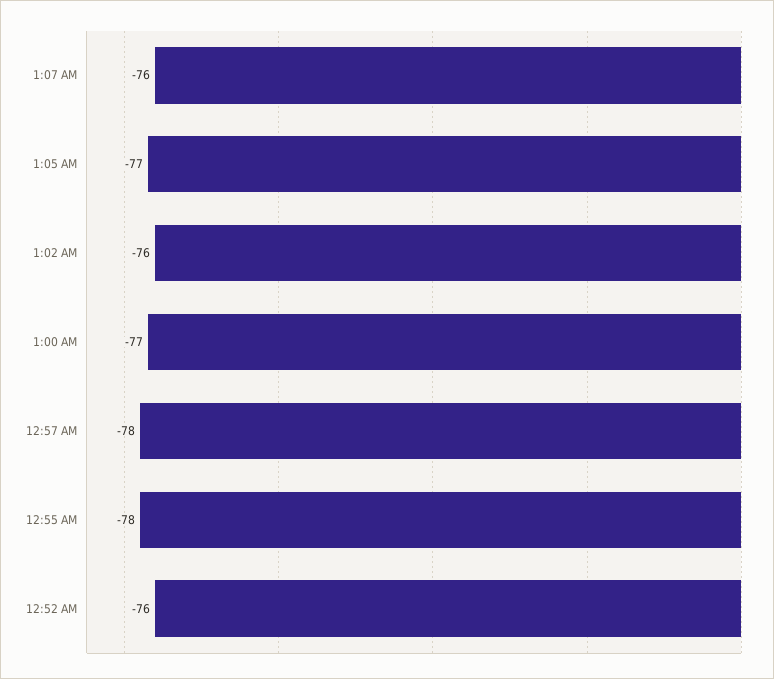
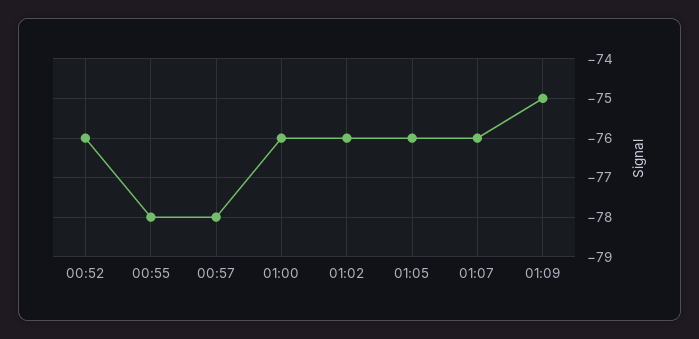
1:05 AM: -77 -> -76
1:00 AM: -77 -> -76
01:09: none -> -75

